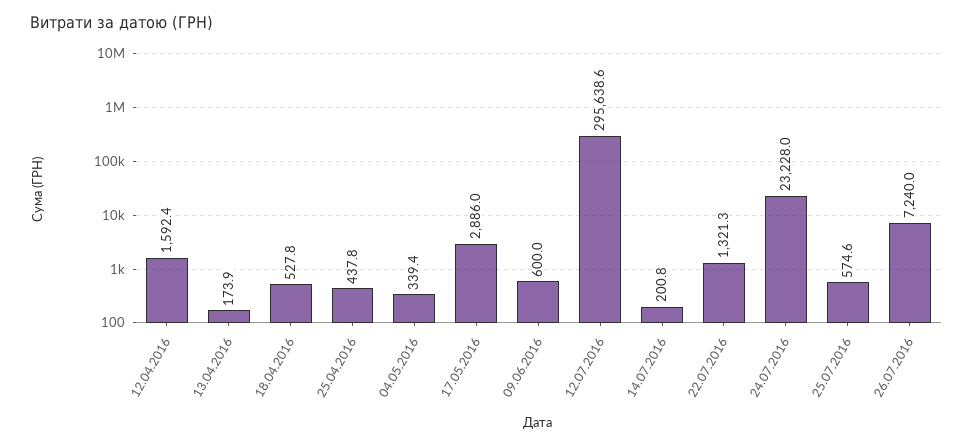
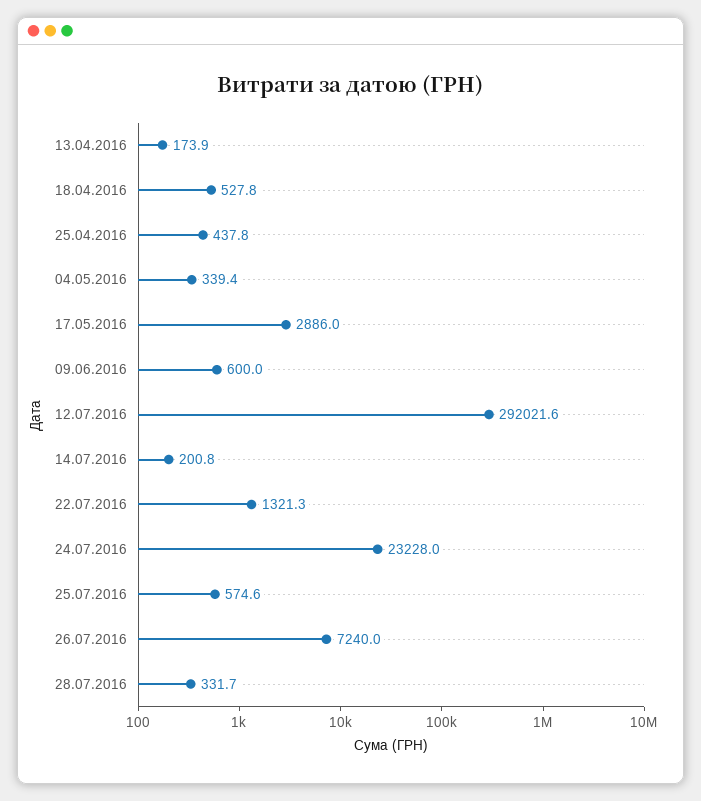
12.04.2016: 1592.4 -> none
12.07.2016: 295638.6 -> 292021.6
28.07.2016: none -> 331.7

